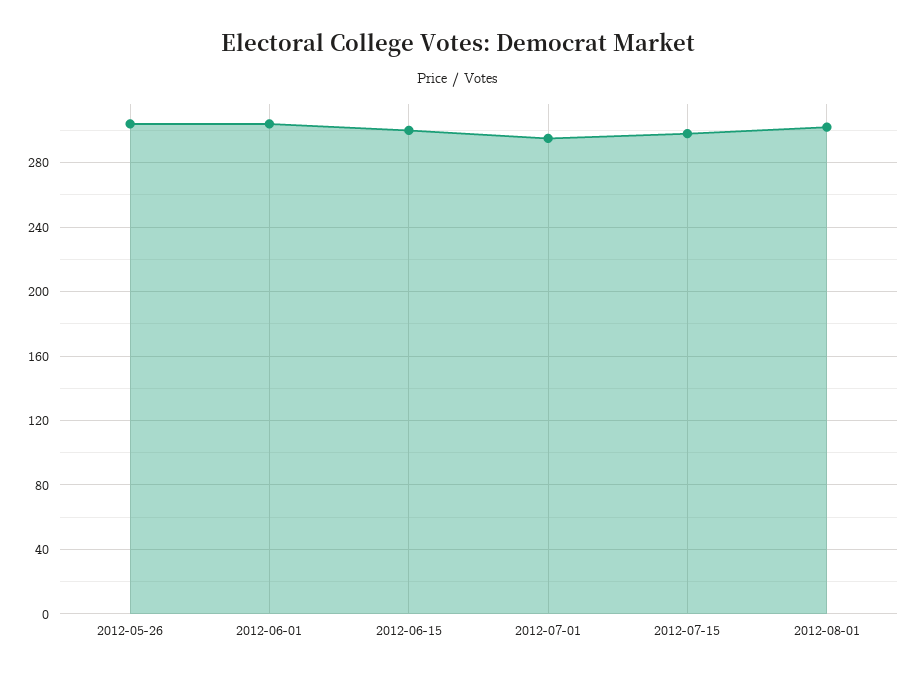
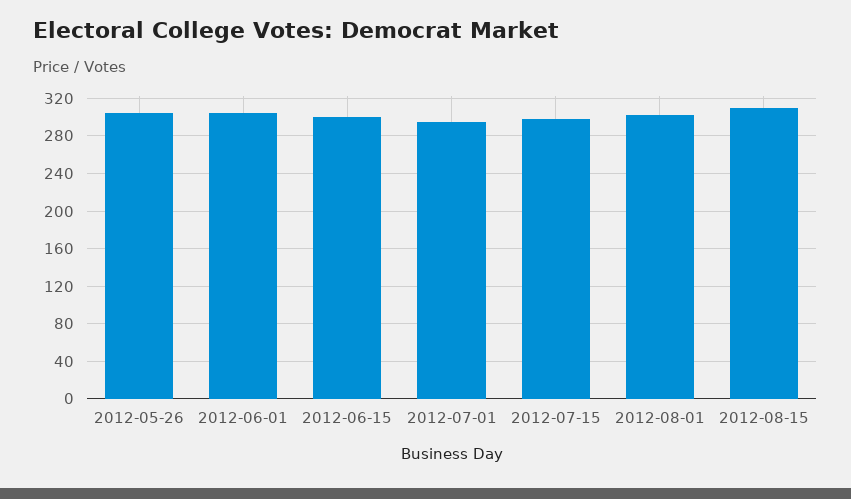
2012-08-15: none -> 310

